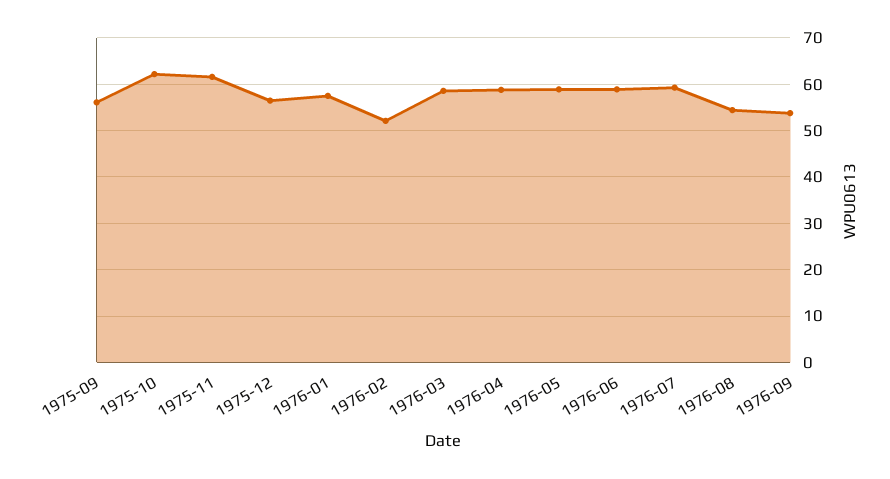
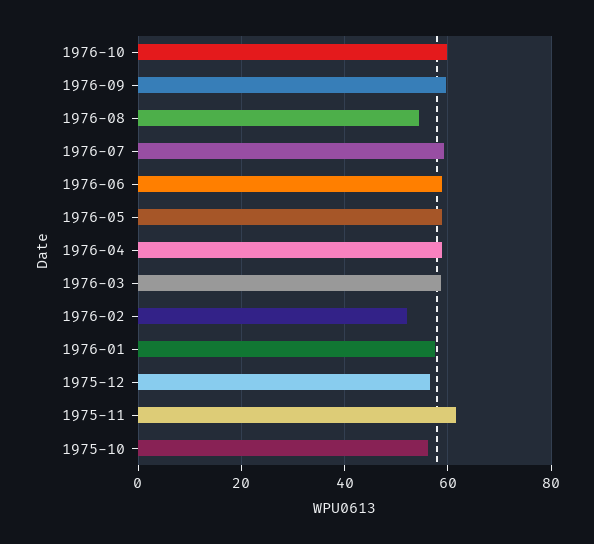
1975-09: 56 -> none
1975-10: 62 -> 56
1976-09: 54 -> 60
1976-10: none -> 60

